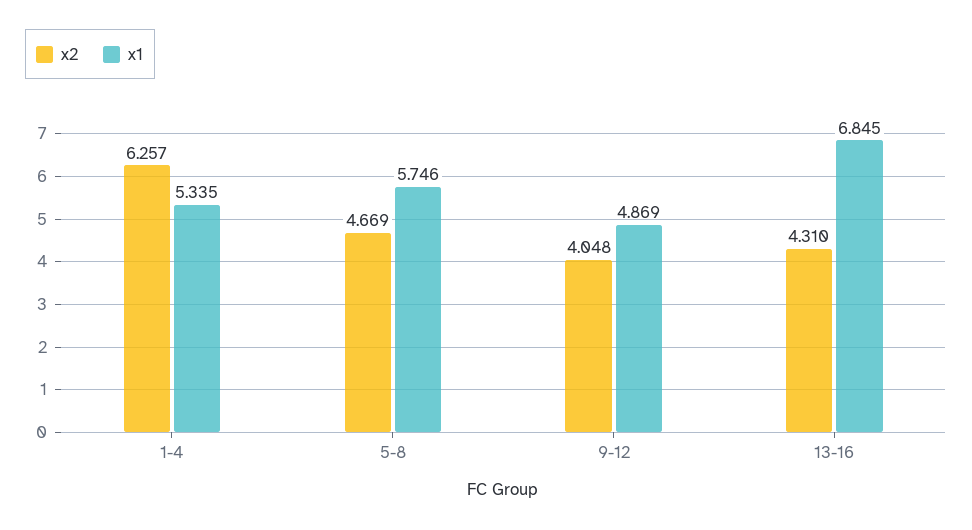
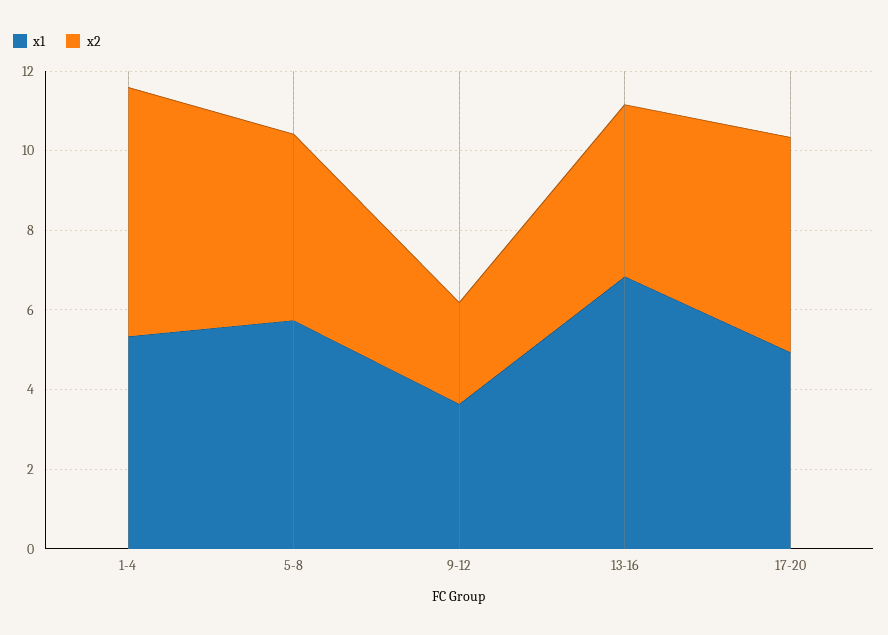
x2, 9-12: 4.048 -> 2.5
x1, 9-12: 4.869 -> 3.5
x1, 17-20: none -> 5
x2, 17-20: none -> 5.5

